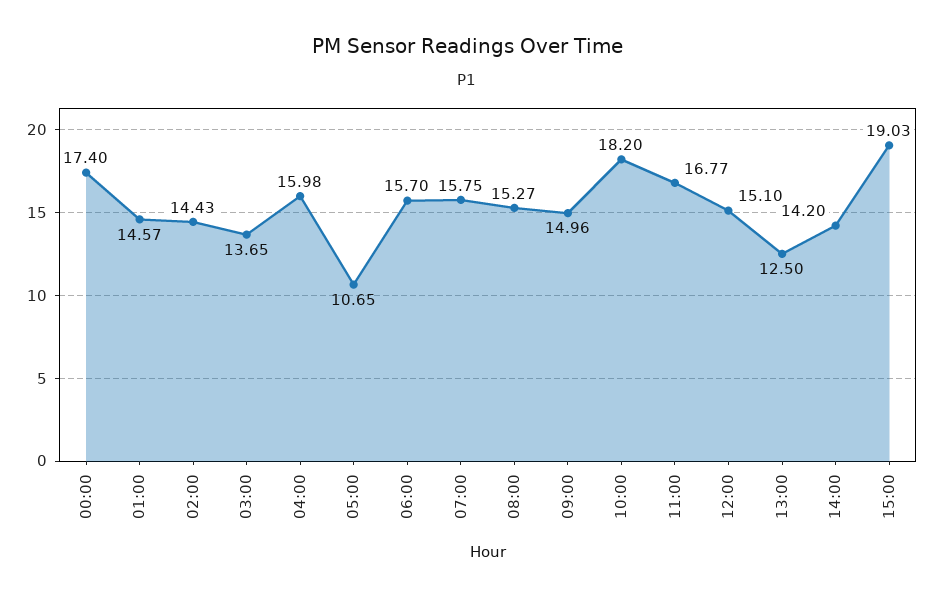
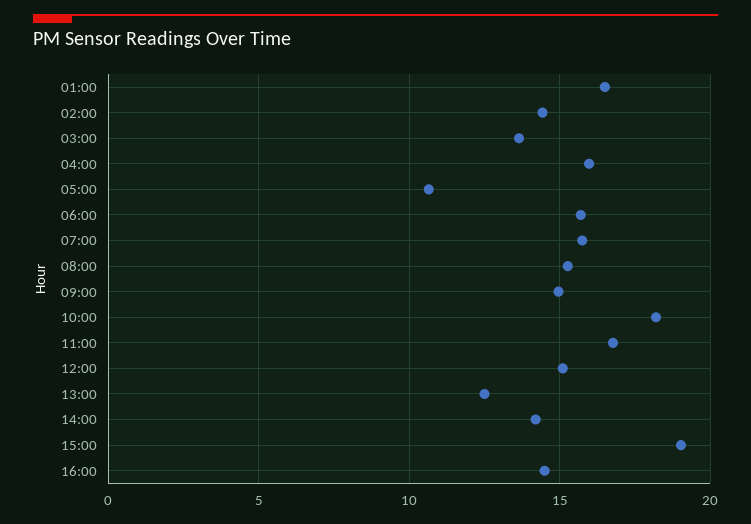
00:00: 17.4 -> none
01:00: 14.57 -> 16.5
16:00: none -> 14.5

